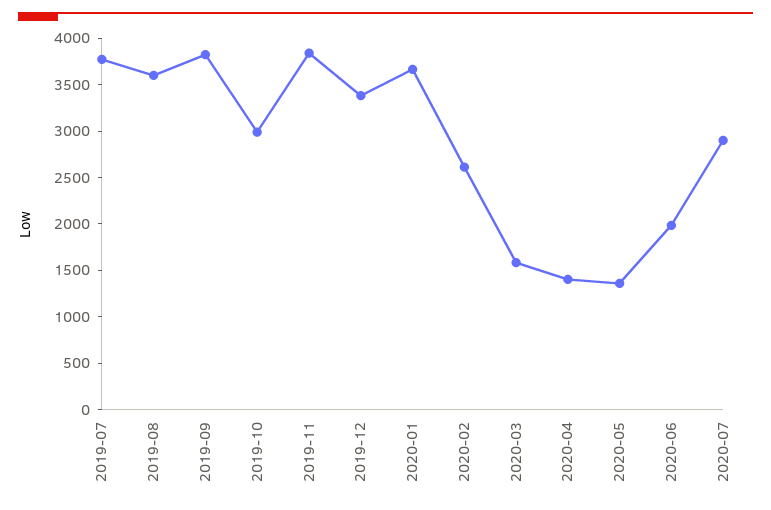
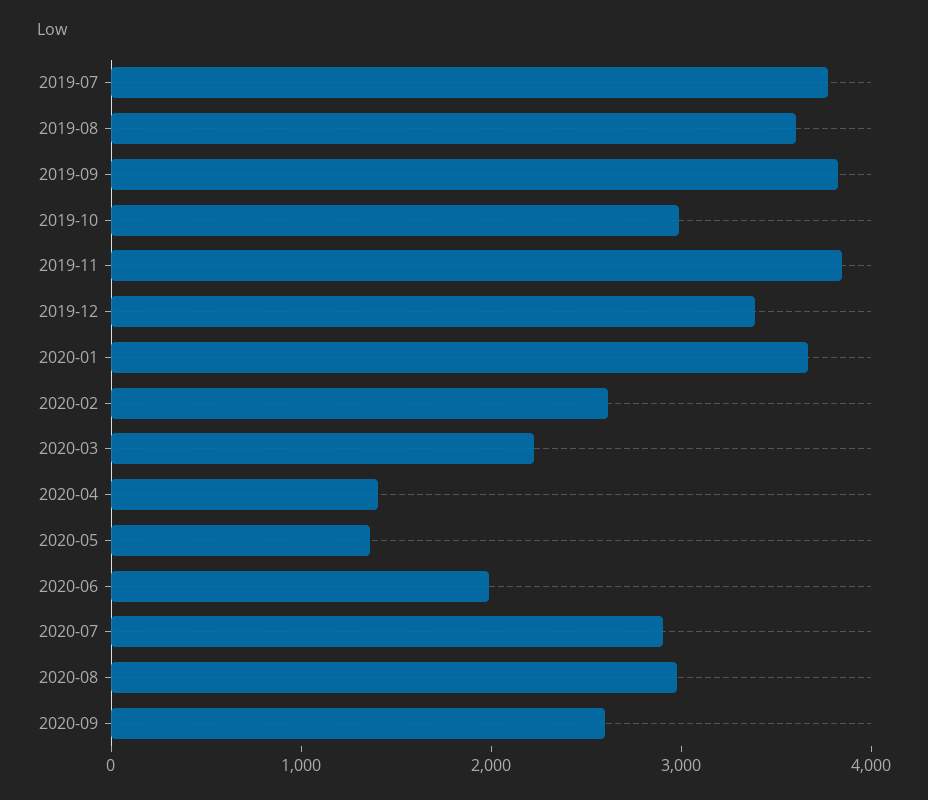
2020-03: 1600 -> 2200
2020-08: none -> 3000
2020-09: none -> 2600

